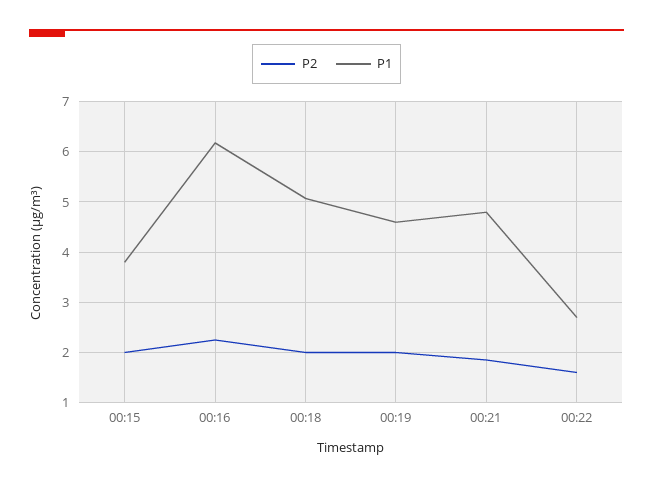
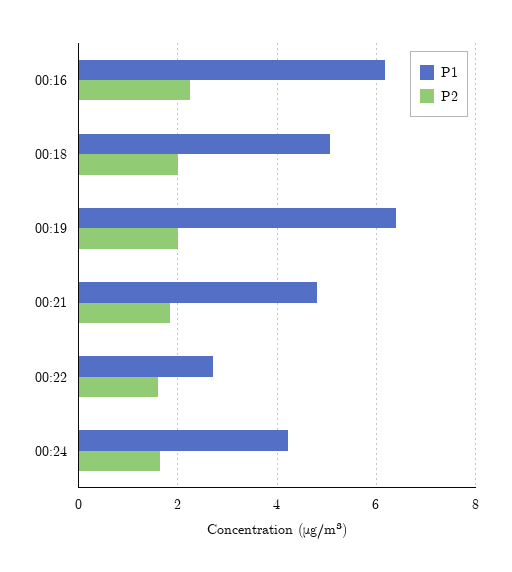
P2, 00:15: 2 -> none
P1, 00:15: 3.8 -> none
P1, 00:19: 4.6 -> 6.4
P1, 00:24: none -> 4.2
P2, 00:24: none -> 1.6

